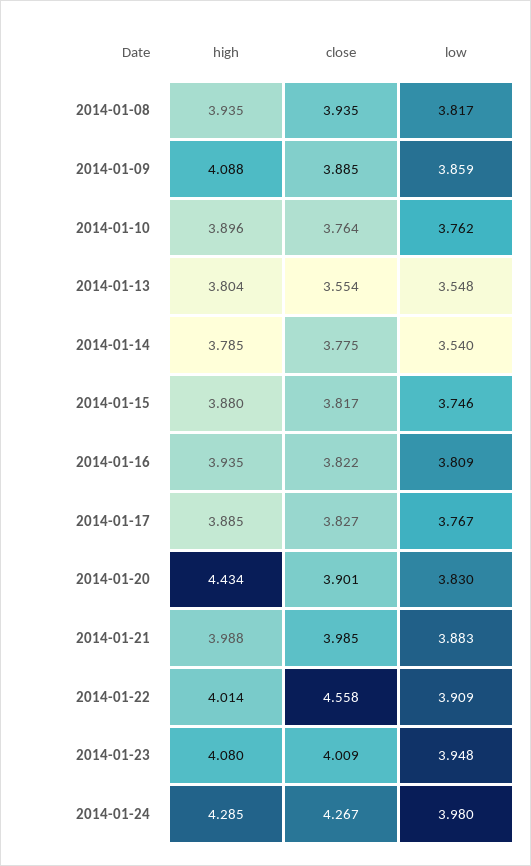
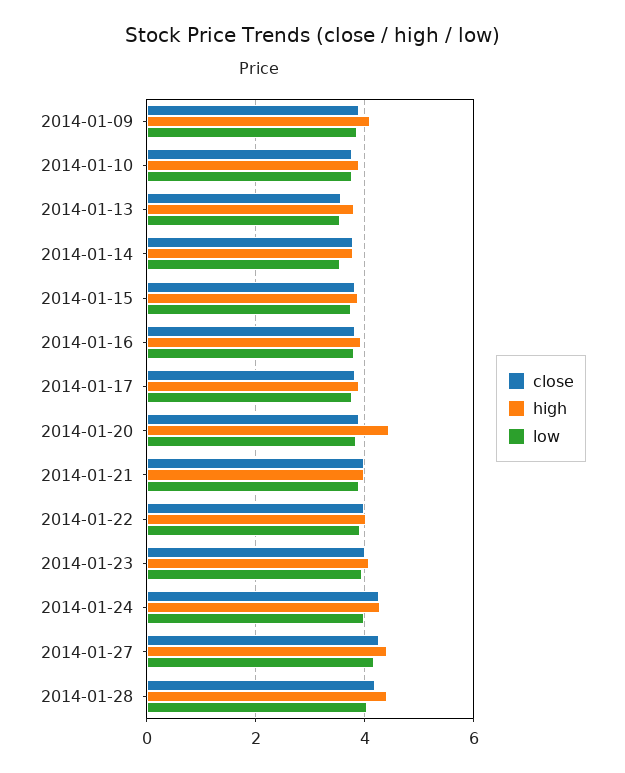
high, 2014-01-08: 3.935 -> none
close, 2014-01-08: 3.935 -> none
low, 2014-01-08: 3.817 -> none
close, 2014-01-22: 4.558 -> 4
close, 2014-01-27: none -> 4.2
high, 2014-01-27: none -> 4.4
low, 2014-01-27: none -> 4.2
close, 2014-01-28: none -> 4.2
high, 2014-01-28: none -> 4.4
low, 2014-01-28: none -> 4

